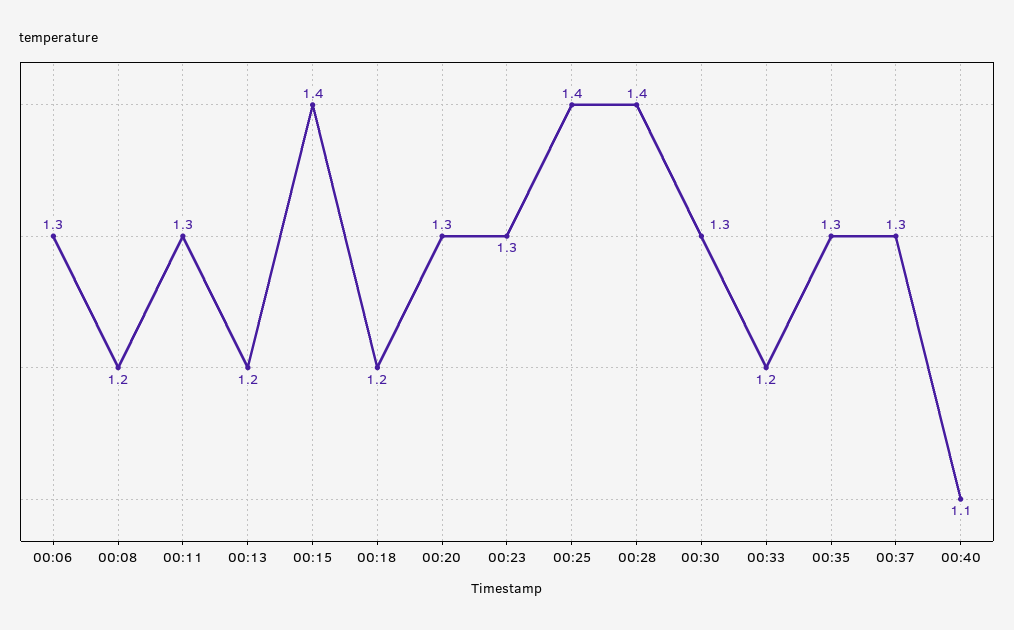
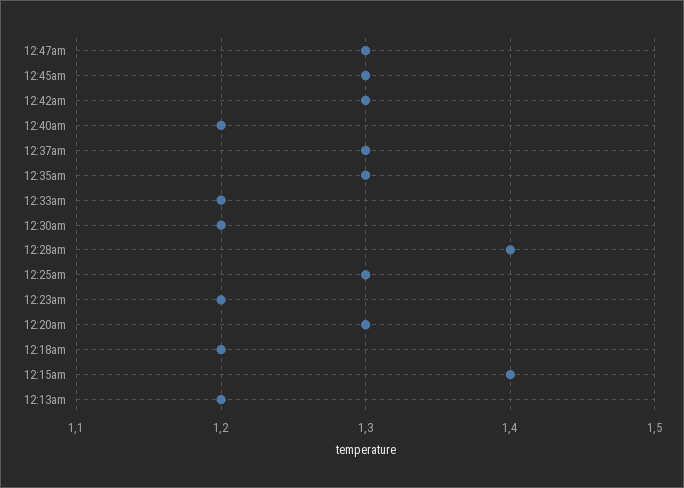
00:06: 1.3 -> none
00:08: 1.2 -> none
00:11: 1.3 -> none
00:23: 1.3 -> 1.2
00:25: 1.4 -> 1.3
00:30: 1.3 -> 1.2
00:40: 1.1 -> 1.2
12:47am: none -> 1.3
12:45am: none -> 1.3
12:42am: none -> 1.3

